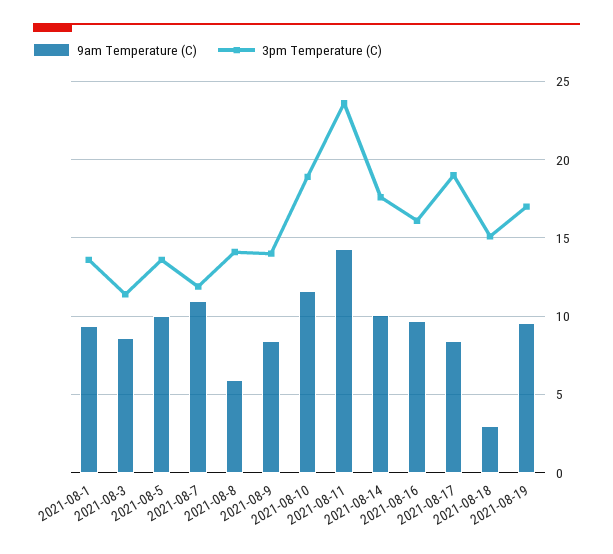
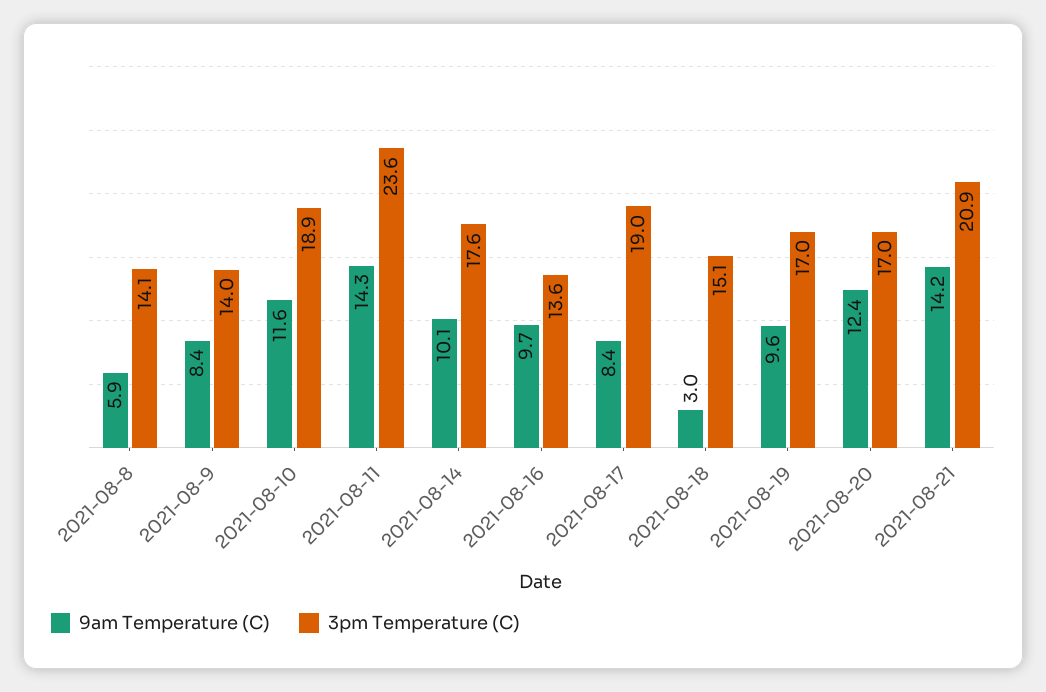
9am Temperature (C), 2021-08-1: 9.5 -> none
3pm Temperature (C), 2021-08-1: 13.5 -> none
9am Temperature (C), 2021-08-3: 8.5 -> none
3pm Temperature (C), 2021-08-3: 11.5 -> none
9am Temperature (C), 2021-08-5: 10 -> none
3pm Temperature (C), 2021-08-5: 13.5 -> none
9am Temperature (C), 2021-08-7: 11 -> none
3pm Temperature (C), 2021-08-7: 12 -> none
3pm Temperature (C), 2021-08-16: 16 -> 13.6
9am Temperature (C), 2021-08-20: none -> 12.4
3pm Temperature (C), 2021-08-20: none -> 17
9am Temperature (C), 2021-08-21: none -> 14.2
3pm Temperature (C), 2021-08-21: none -> 20.9

